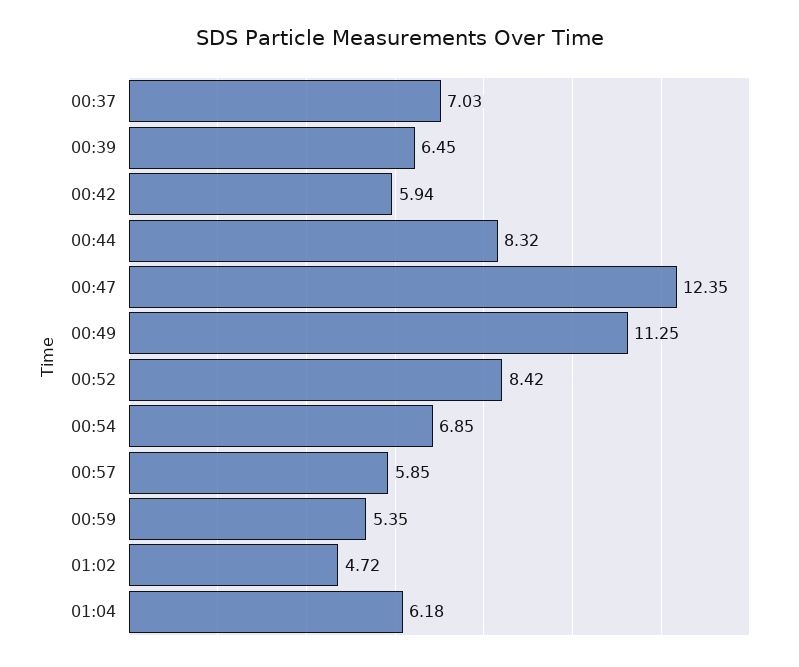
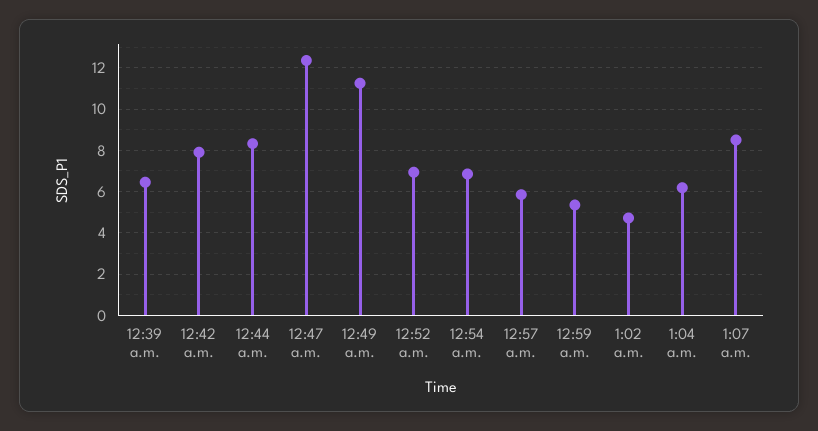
00:37: 7.03 -> none
00:42: 5.94 -> 8
00:52: 8.42 -> 7
1:07 a.m.: none -> 8.5

